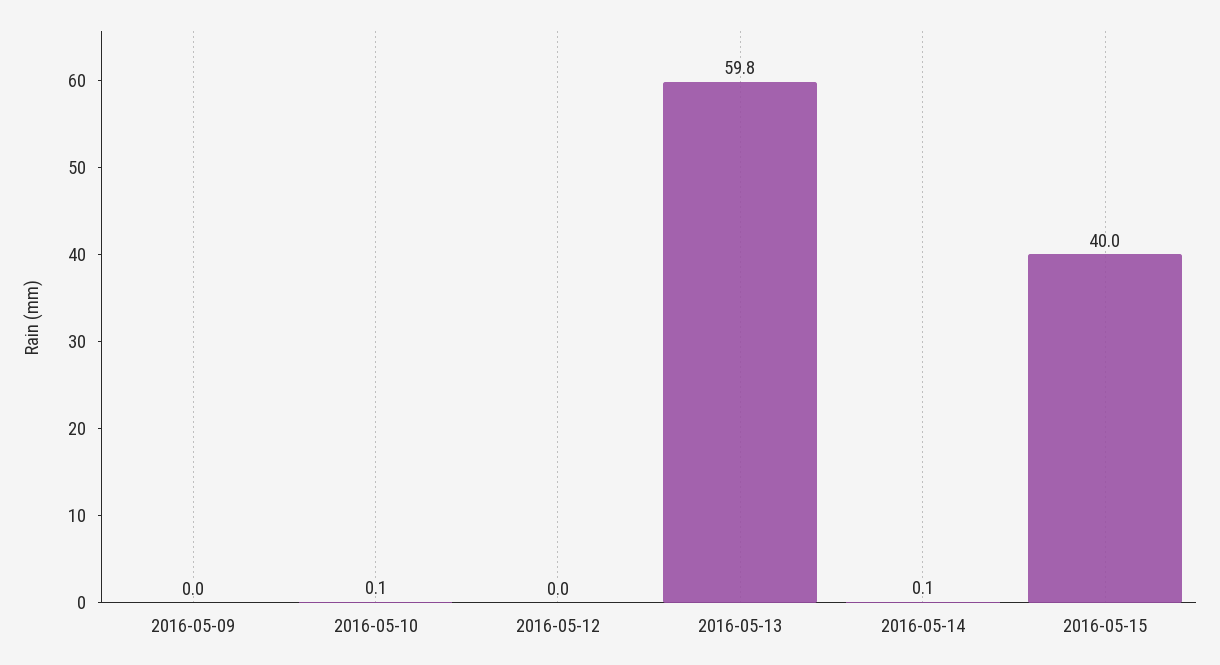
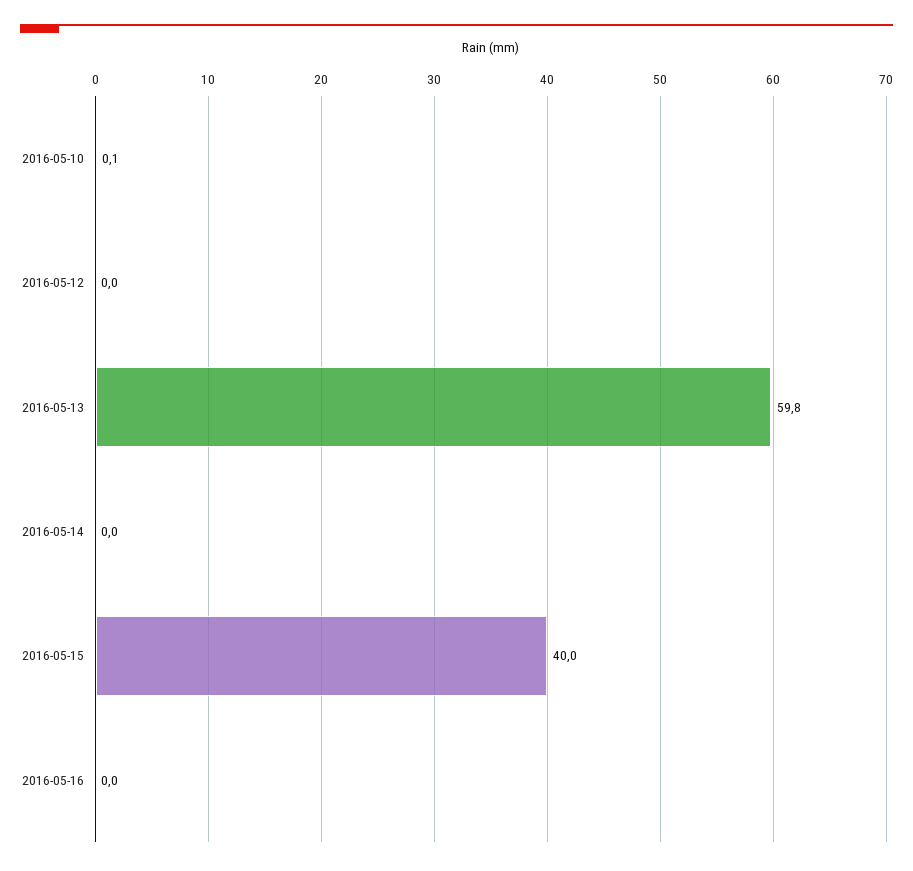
2016-05-09: 0 -> none
2016-05-14: 0.1 -> 0
2016-05-16: none -> 0

